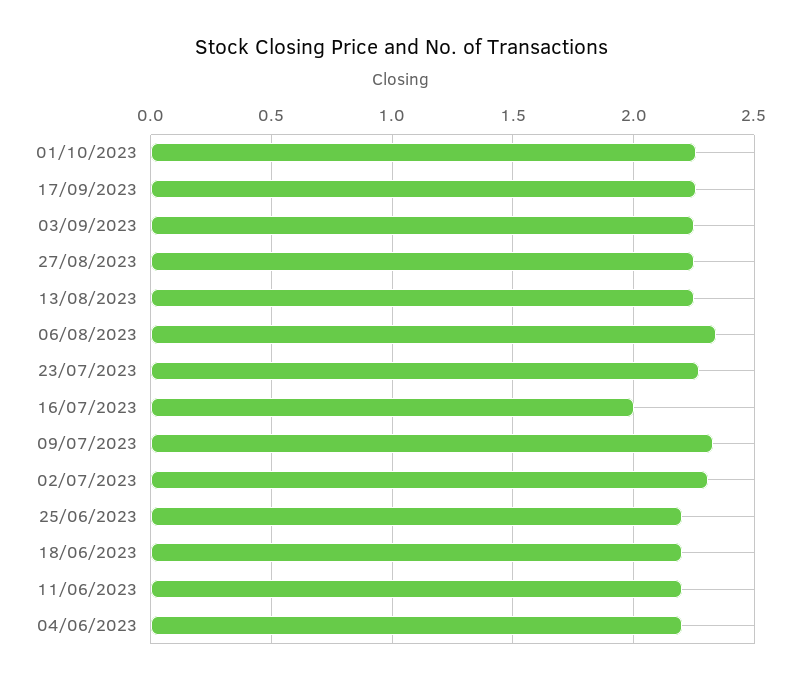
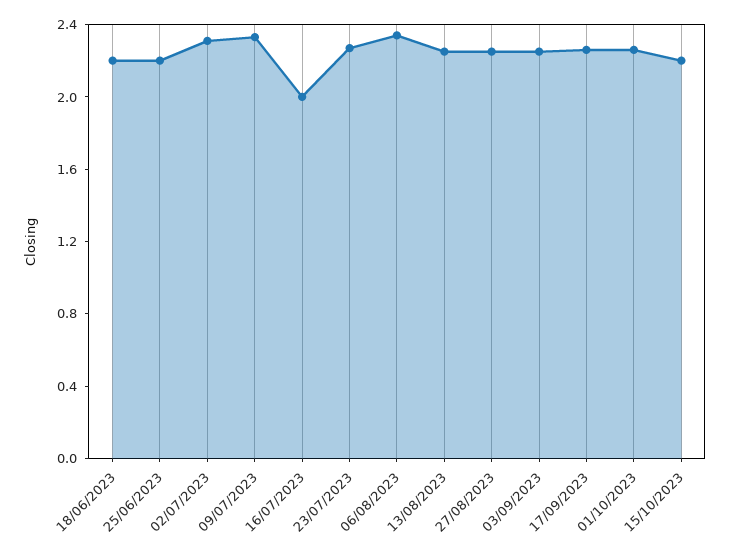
11/06/2023: 2.2 -> none
04/06/2023: 2.2 -> none
15/10/2023: none -> 2.2

